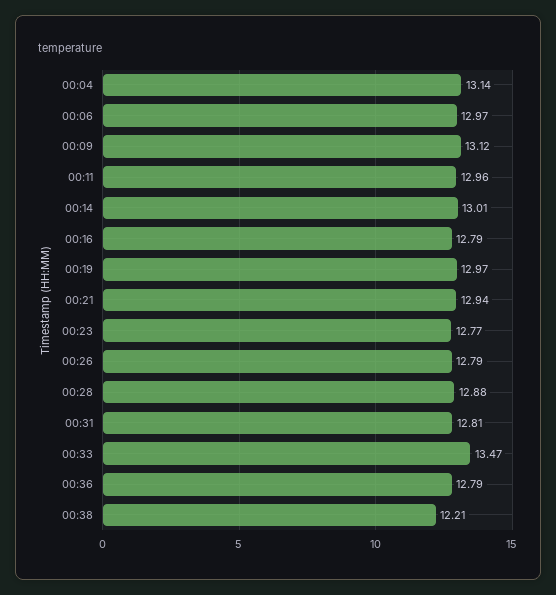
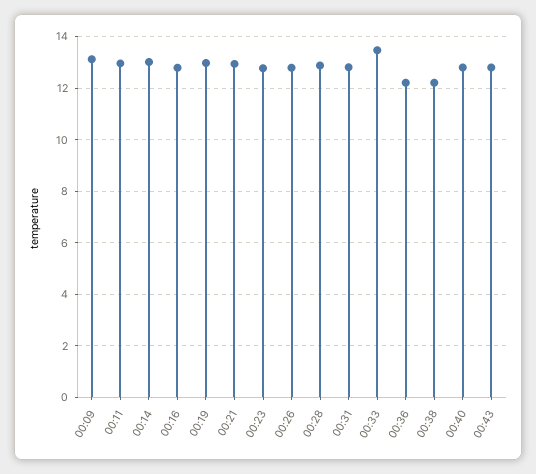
00:04: 13.14 -> none
00:06: 12.97 -> none
00:36: 12.79 -> 12.25
00:40: none -> 12.75
00:43: none -> 12.75

